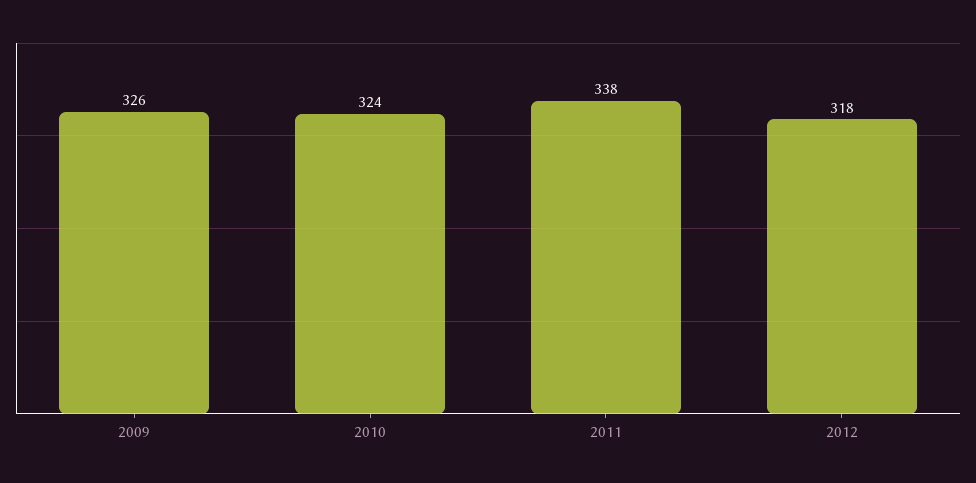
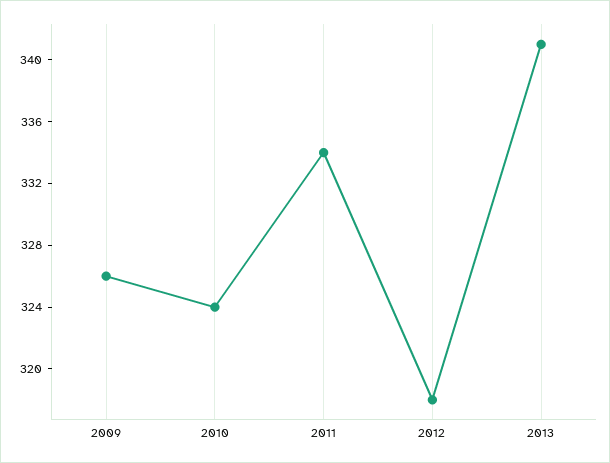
2011: 338 -> 334
2013: none -> 341

